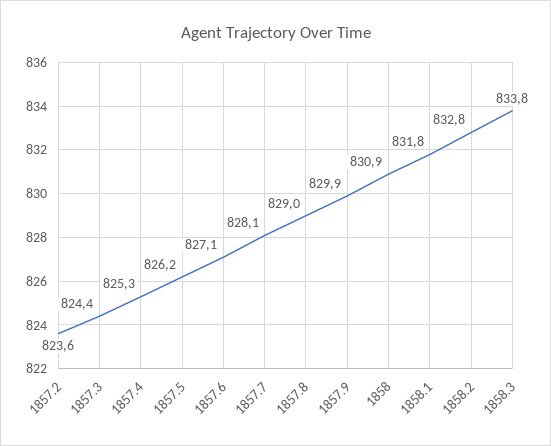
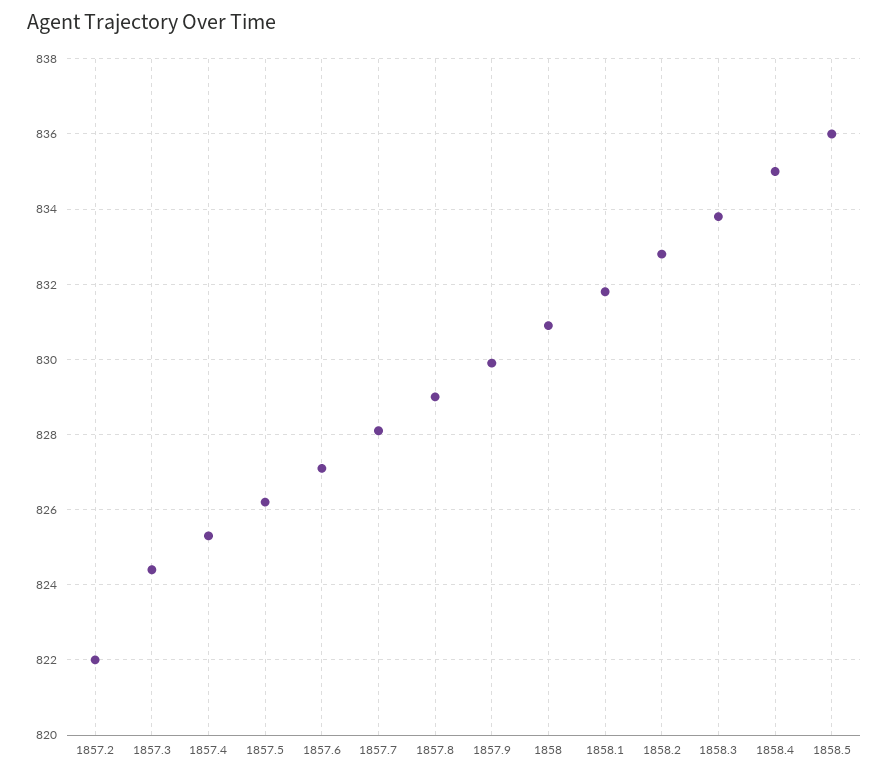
1857.2: 823.6 -> 822
1858.4: none -> 835
1858.5: none -> 836

